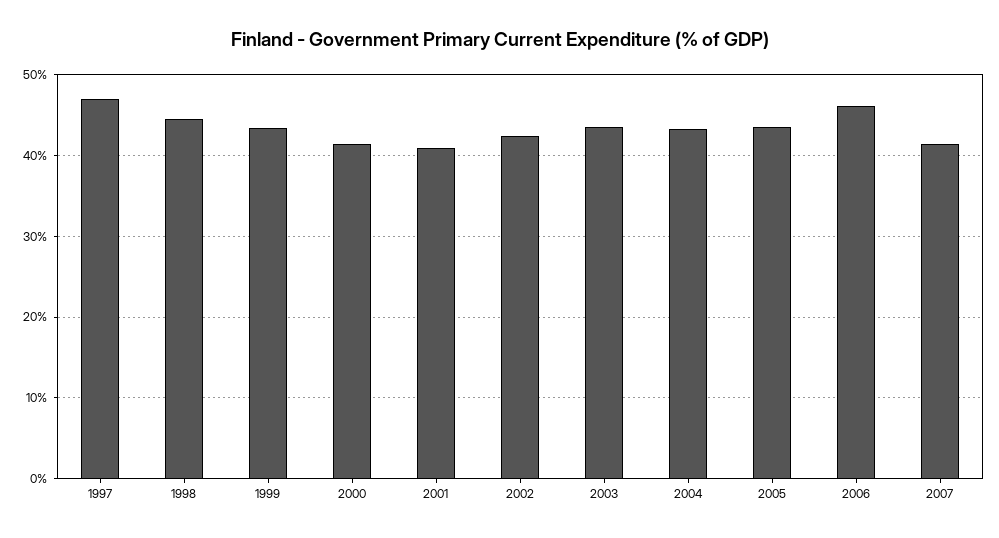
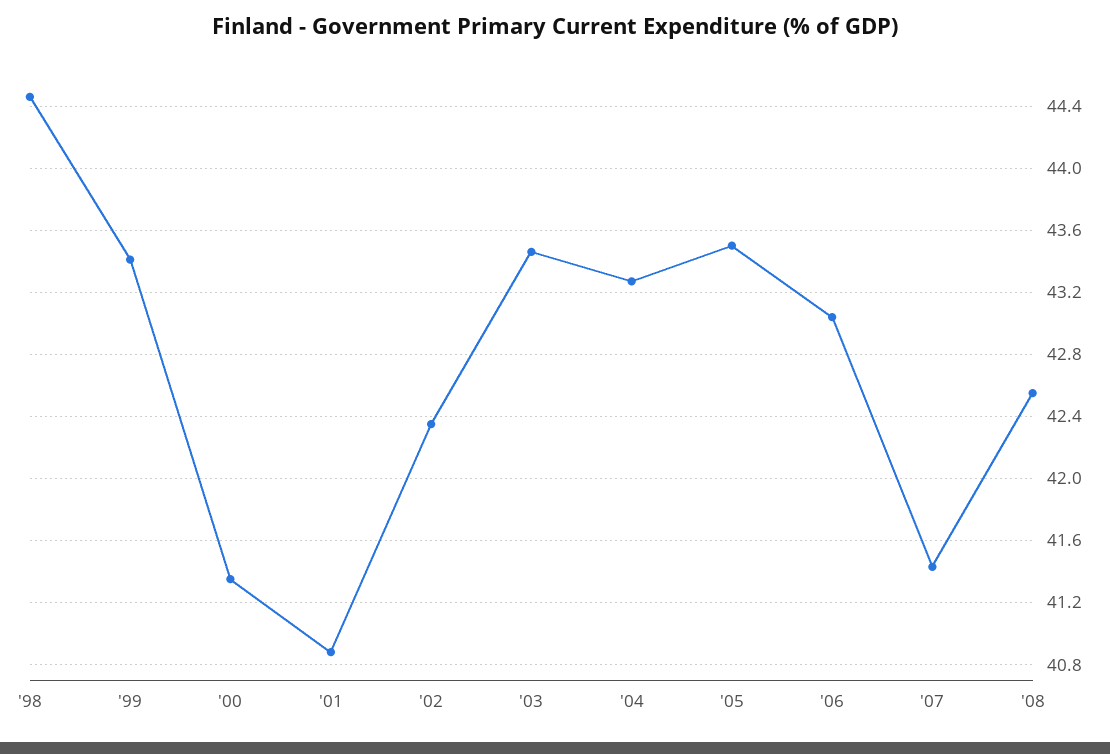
1997: 47 -> none
2006: 46 -> 43.05
'08: none -> 42.55

